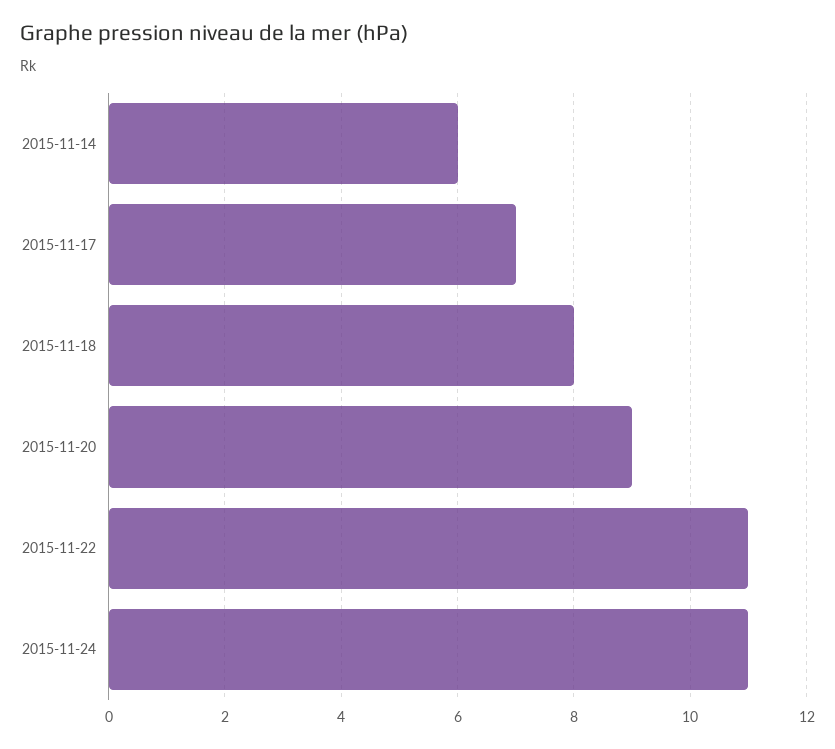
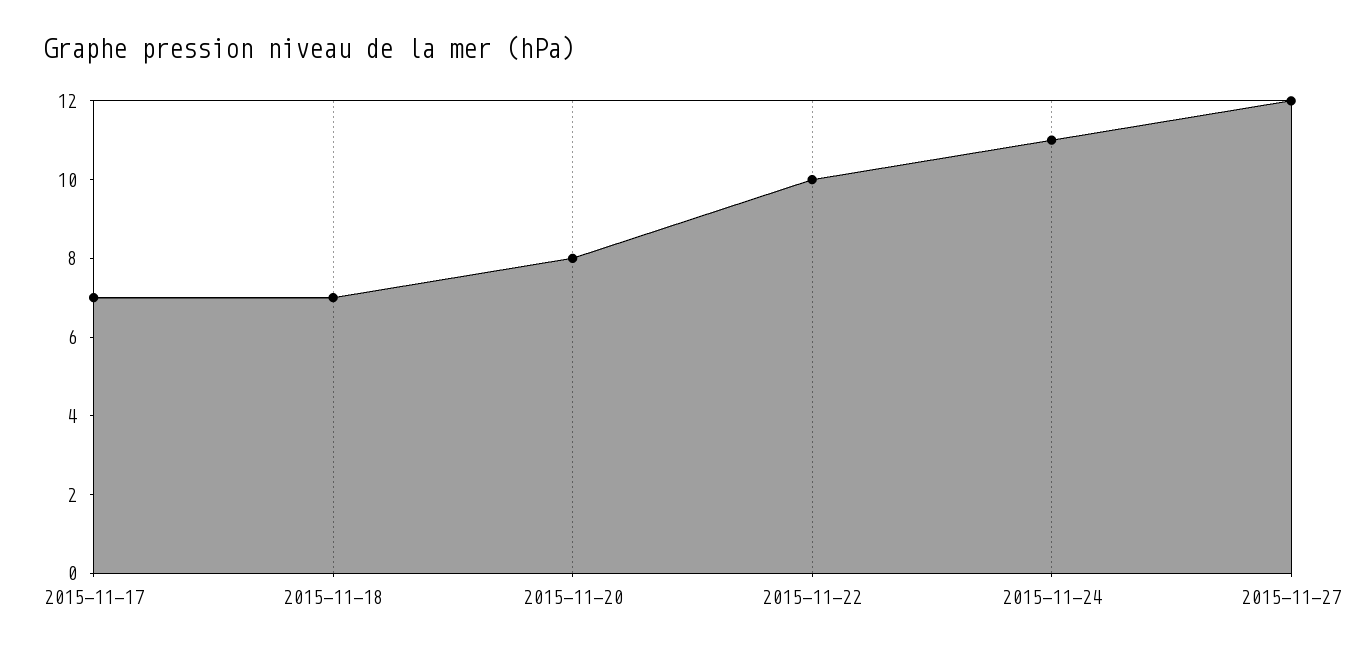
2015-11-14: 6 -> none
2015-11-18: 8 -> 7
2015-11-20: 9 -> 8
2015-11-22: 11 -> 10
2015-11-27: none -> 12

